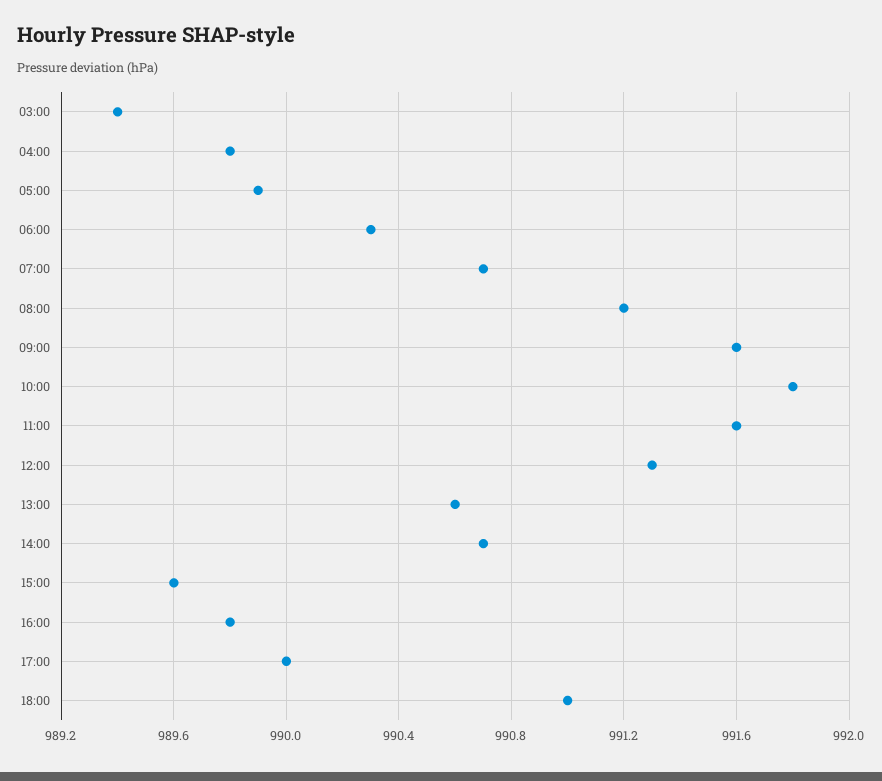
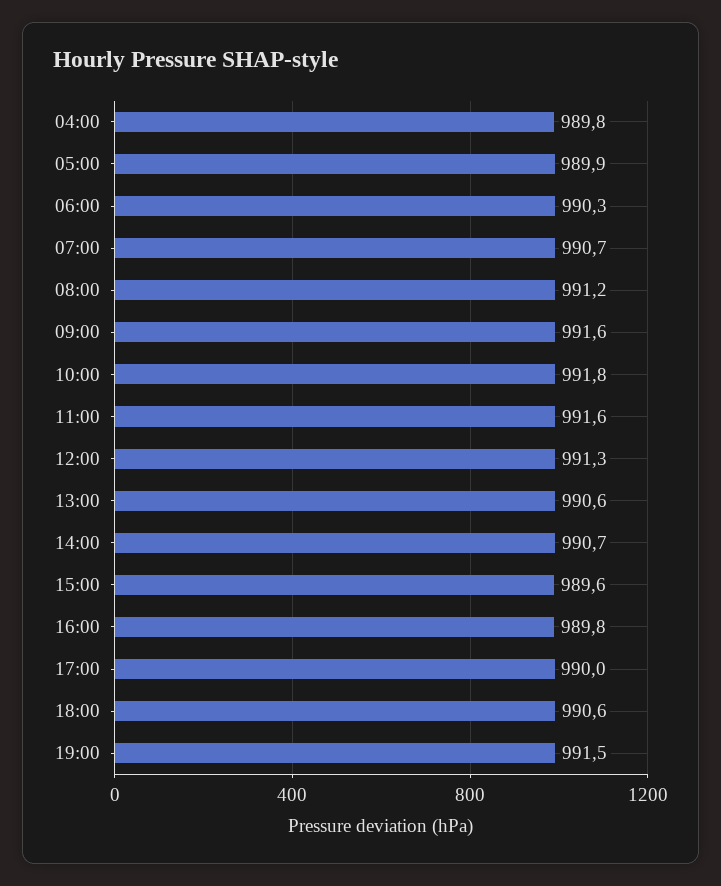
03:00: 989.4 -> none
18:00: 991 -> 990.6
19:00: none -> 991.5

